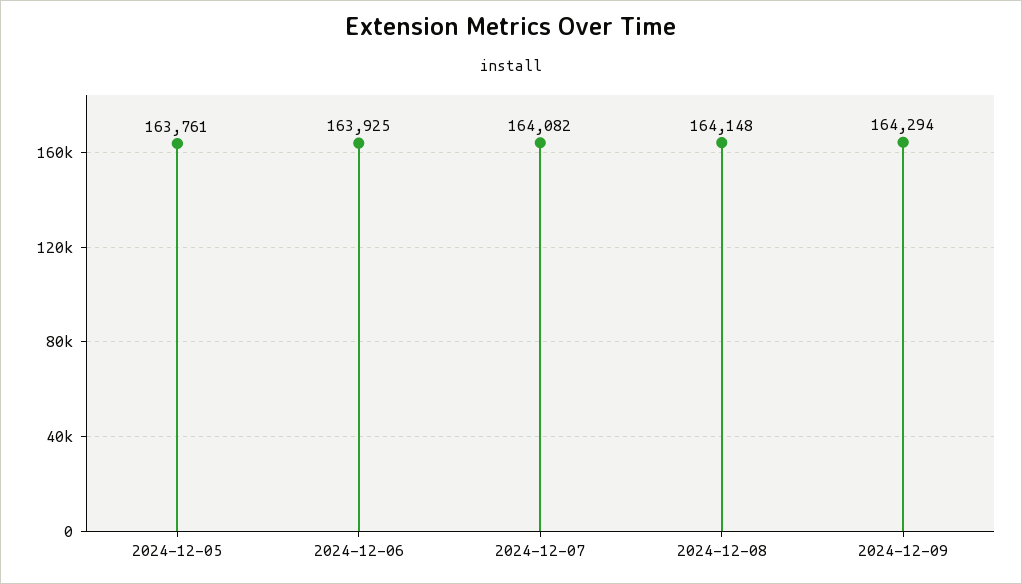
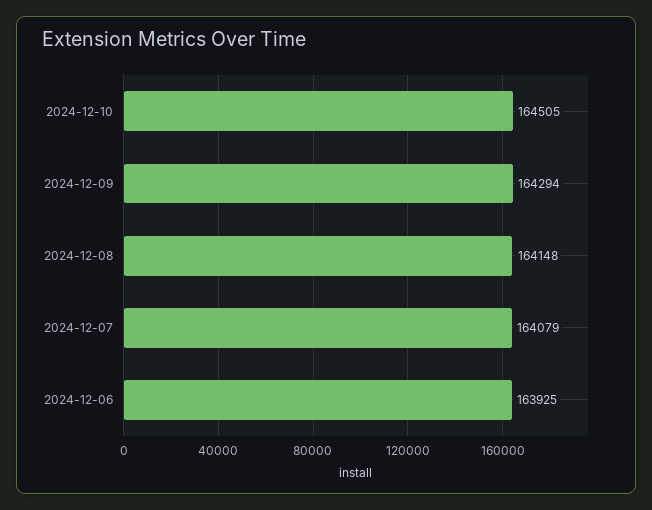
2024-12-05: 163761 -> none
2024-12-07: 164082 -> 164079
2024-12-10: none -> 164505

